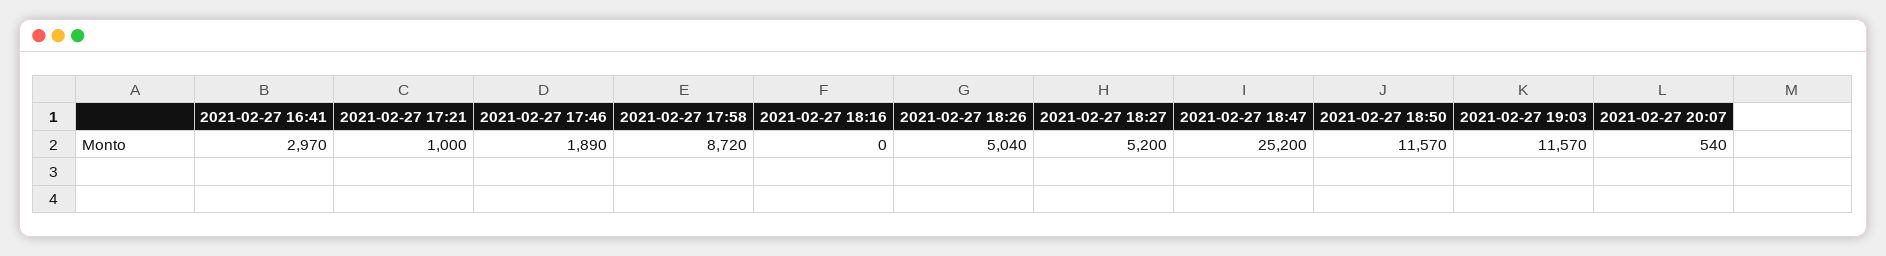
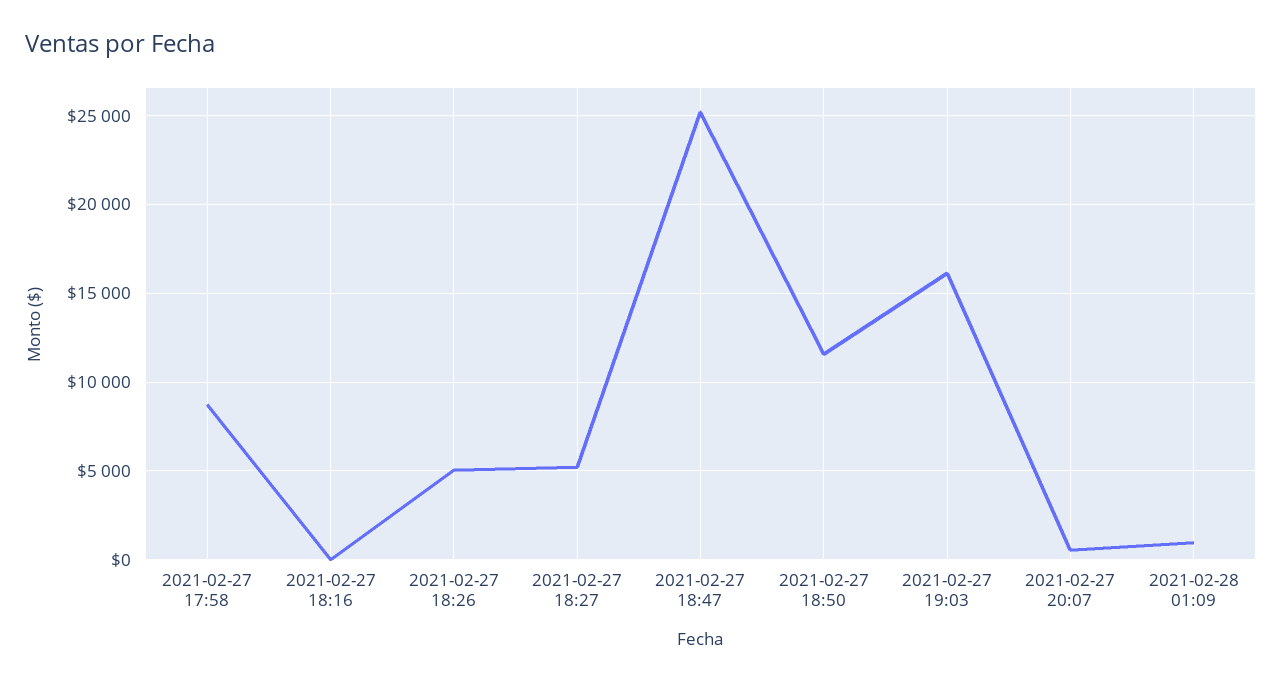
2021-02-27 16:41: 2970 -> none
2021-02-27 17:21: 1000 -> none
2021-02-27 17:46: 1890 -> none
2021-02-27 19:03: 11570 -> 16000
2021-02-28 01:09: none -> 1000

